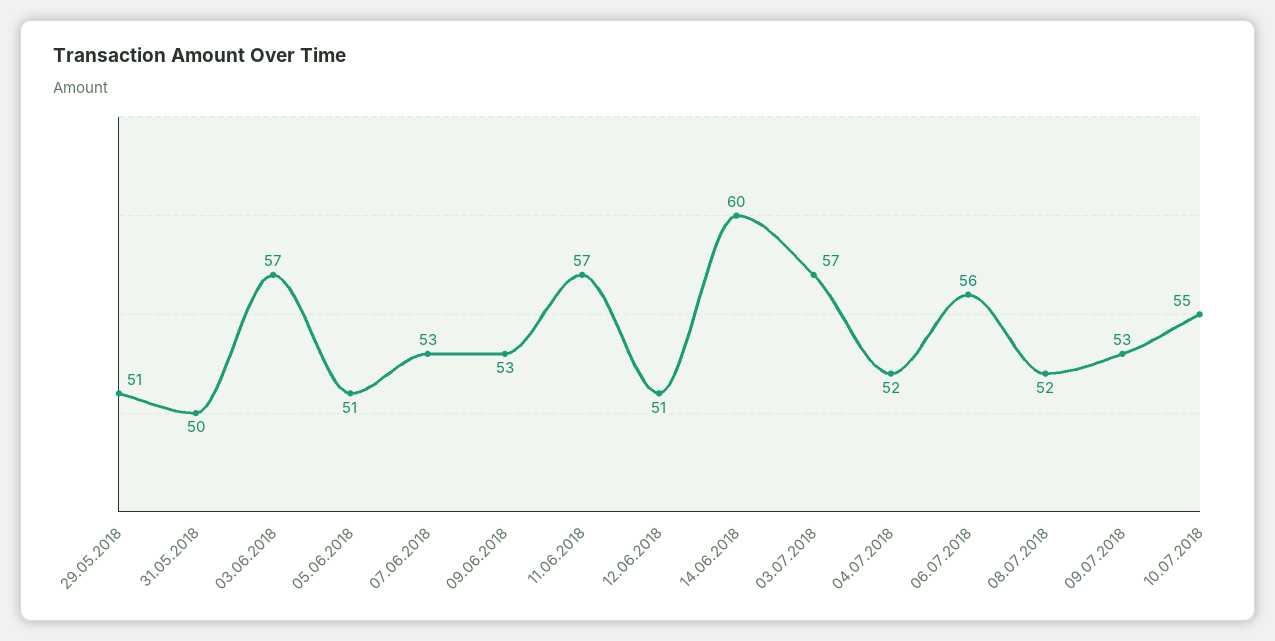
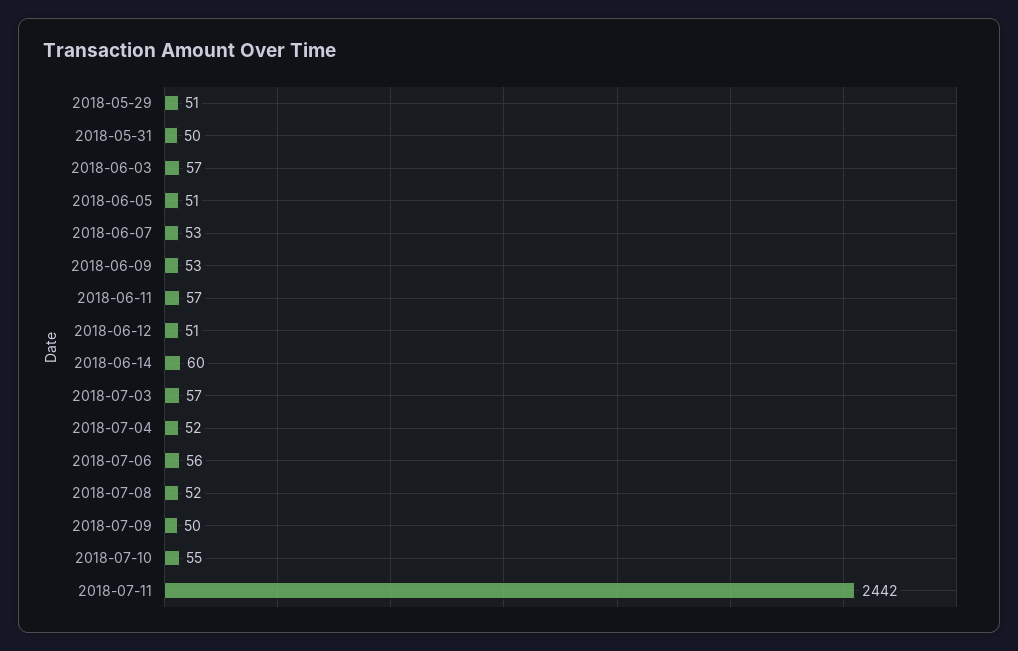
09.07.2018: 53 -> 50
2018-07-11: none -> 2442

